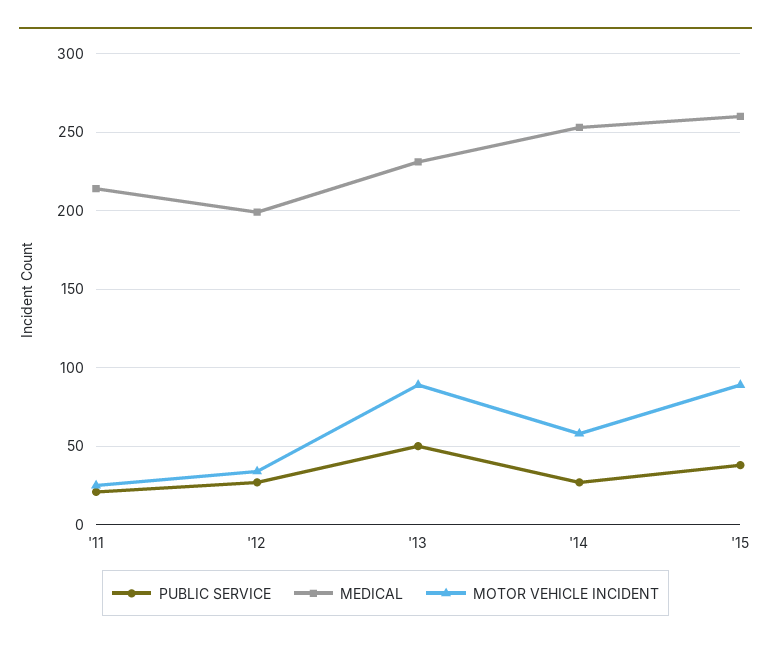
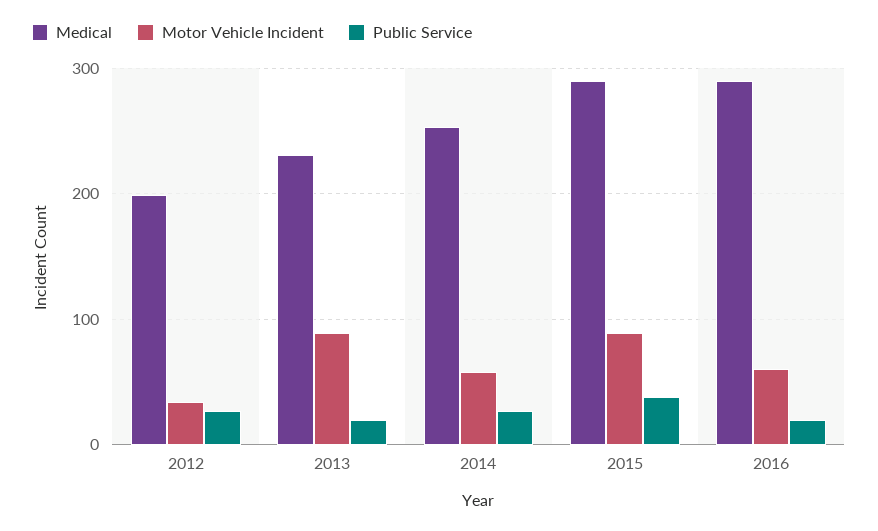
PUBLIC SERVICE, '11: 20 -> none
MEDICAL, '11: 215 -> none
MOTOR VEHICLE INCIDENT, '11: 25 -> none
PUBLIC SERVICE, '13: 50 -> 20
MEDICAL, '15: 260 -> 290
MEDICAL, 2016: none -> 290
MOTOR VEHICLE INCIDENT, 2016: none -> 60
PUBLIC SERVICE, 2016: none -> 20

